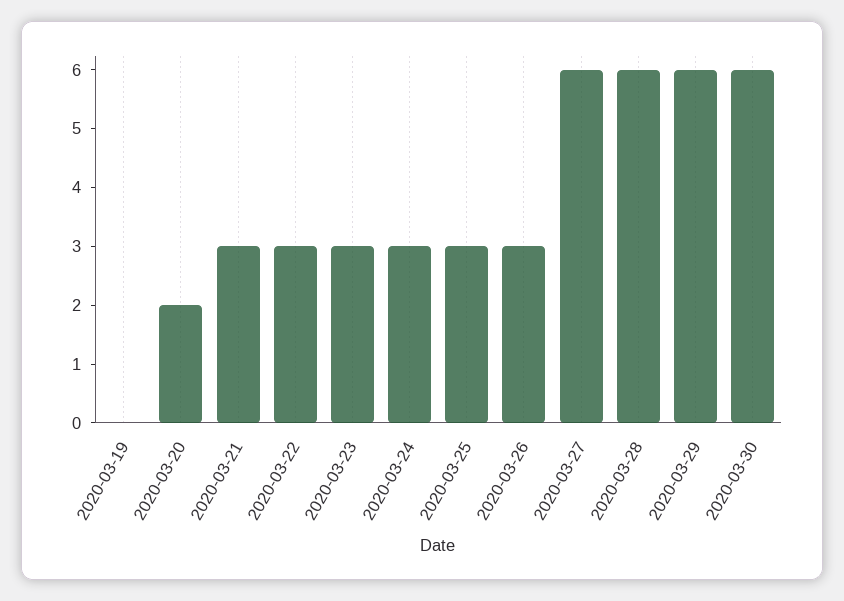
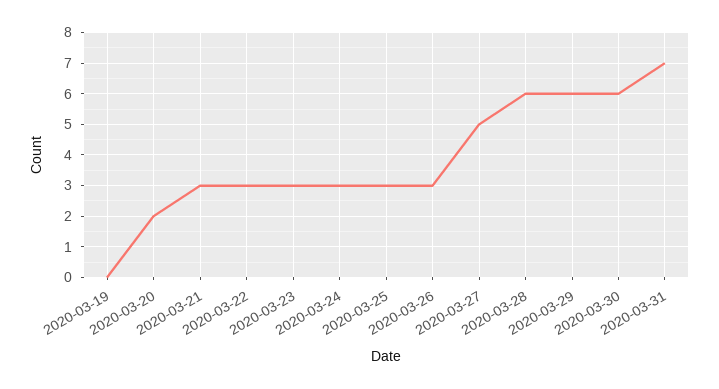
2020-03-27: 6 -> 5
2020-03-31: none -> 7

